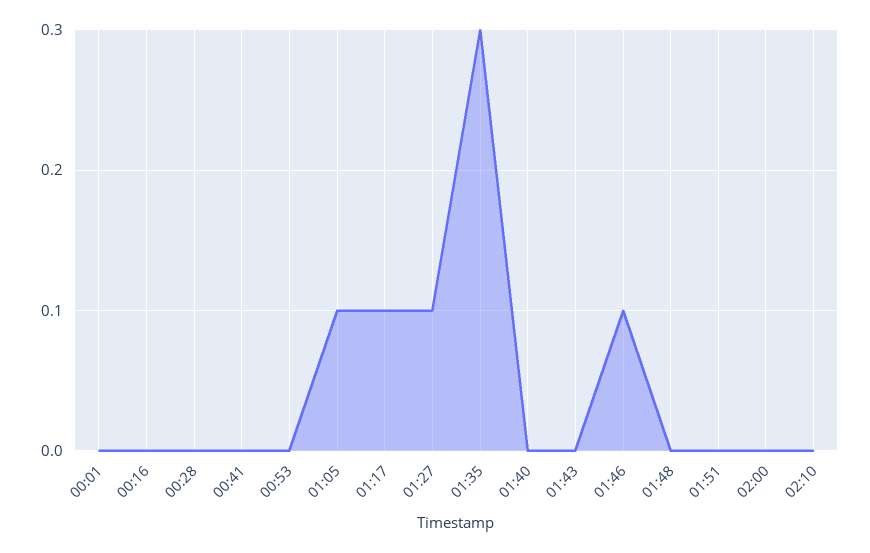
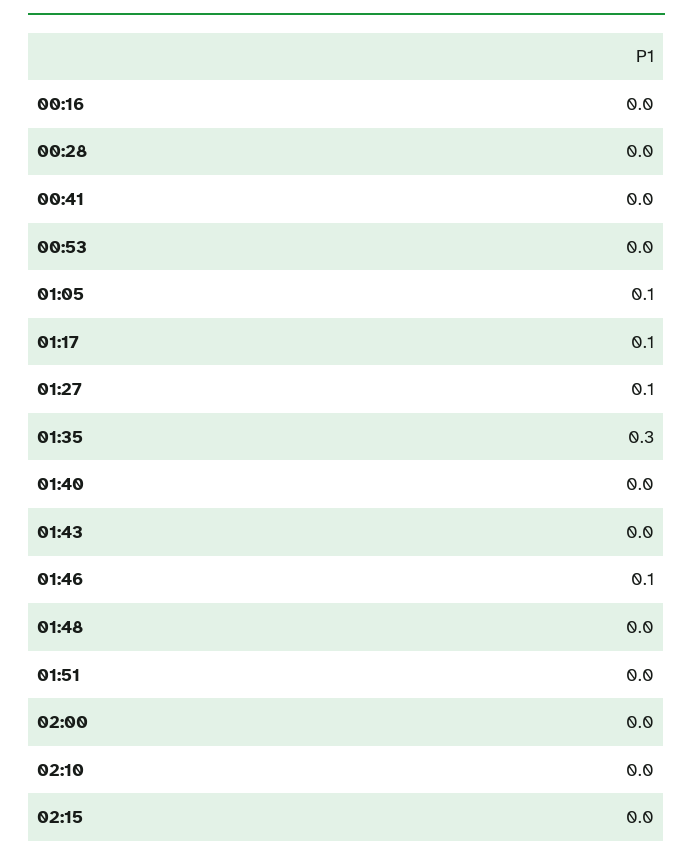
00:01: 0 -> none
02:15: none -> 0

